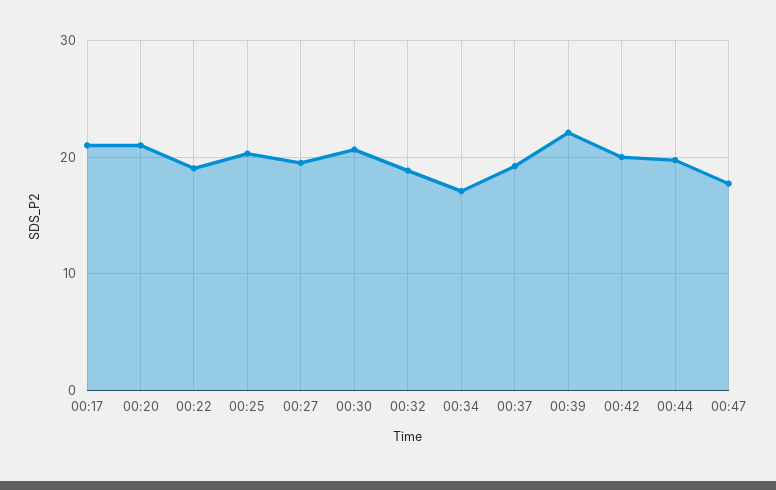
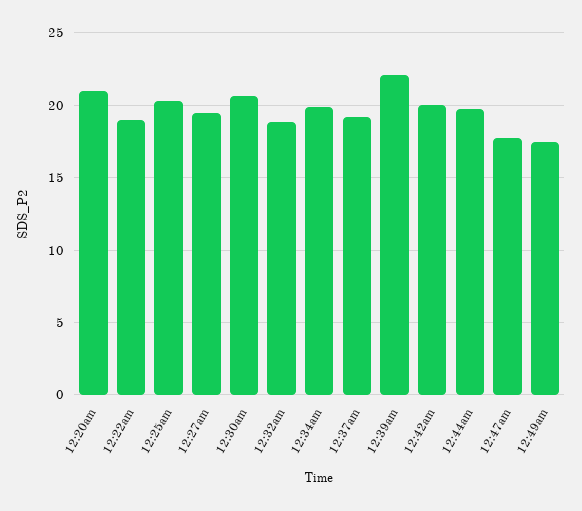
00:17: 21 -> none
00:34: 17 -> 20
12:49am: none -> 17.5

